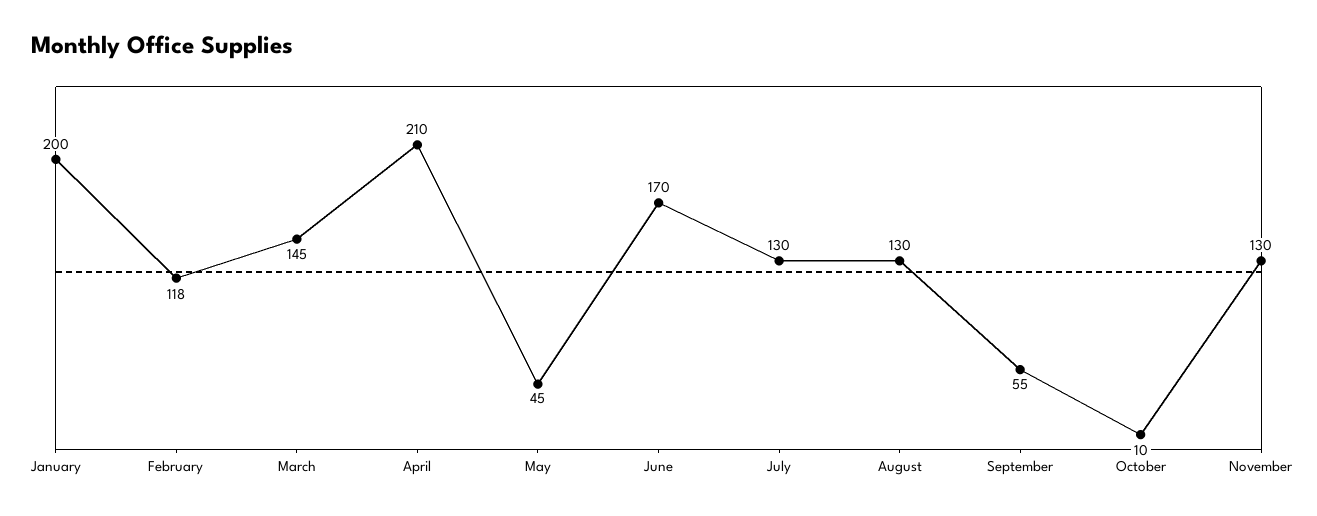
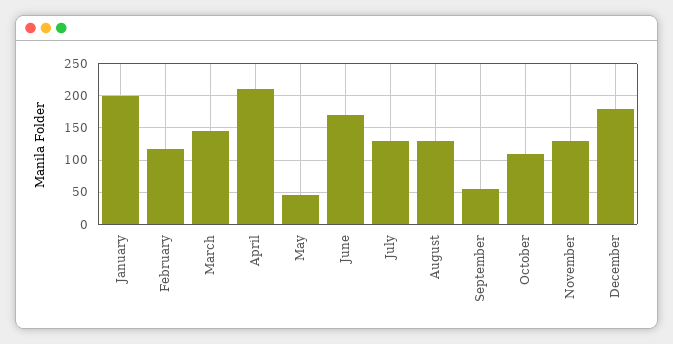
October: 10 -> 110
December: none -> 180

